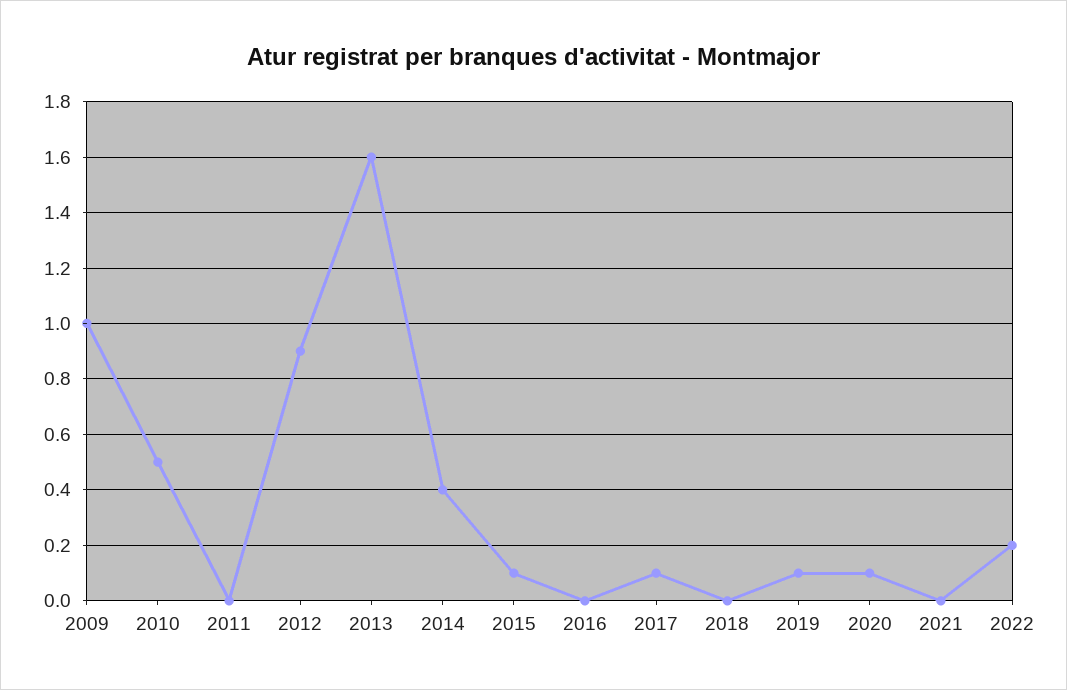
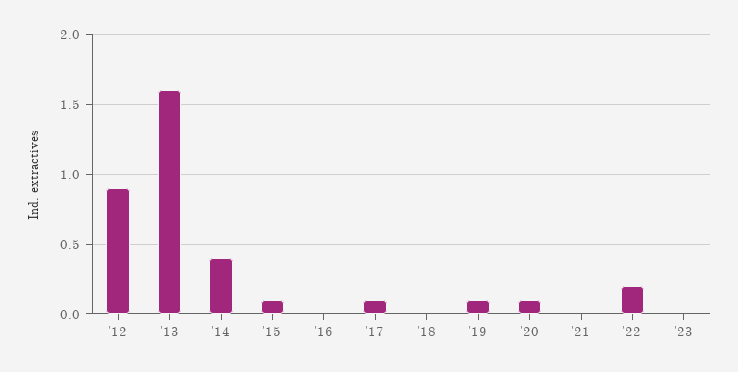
2009: 1 -> none
2010: 0.5 -> none
2011: 0 -> none
'23: none -> 0

